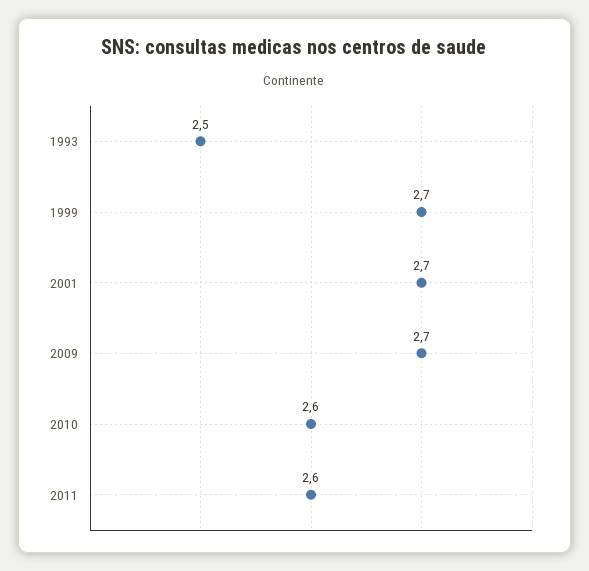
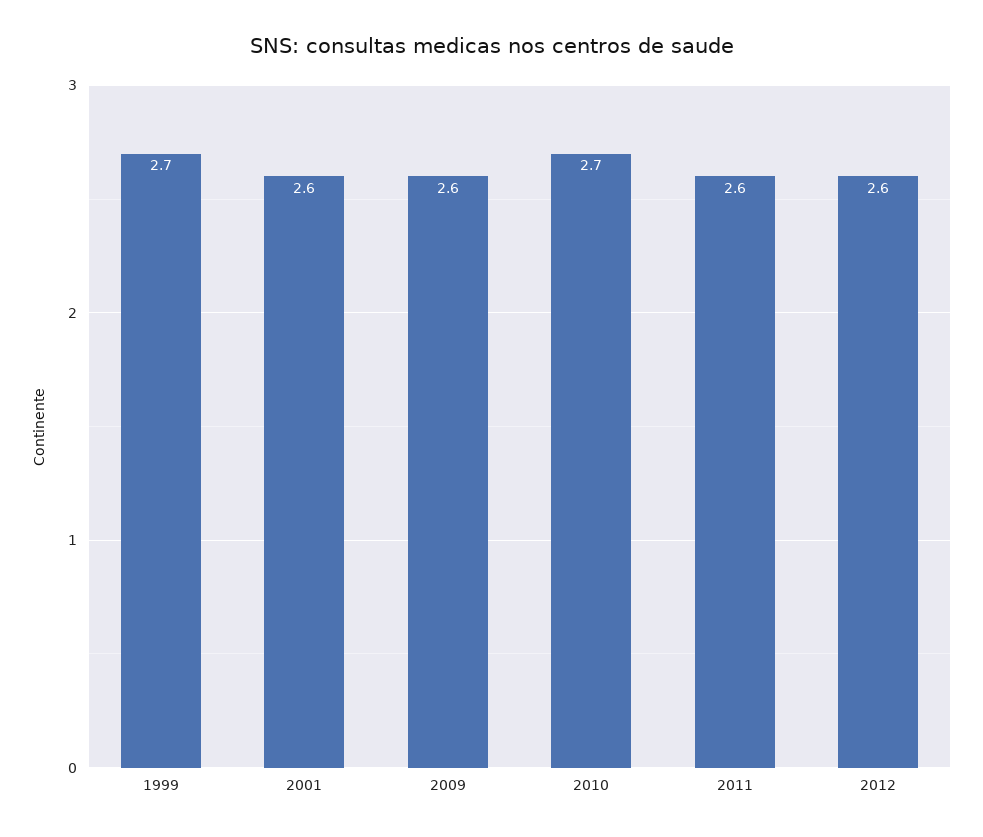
1993: 2.5 -> none
2001: 2.7 -> 2.6
2009: 2.7 -> 2.6
2010: 2.6 -> 2.7
2012: none -> 2.6

